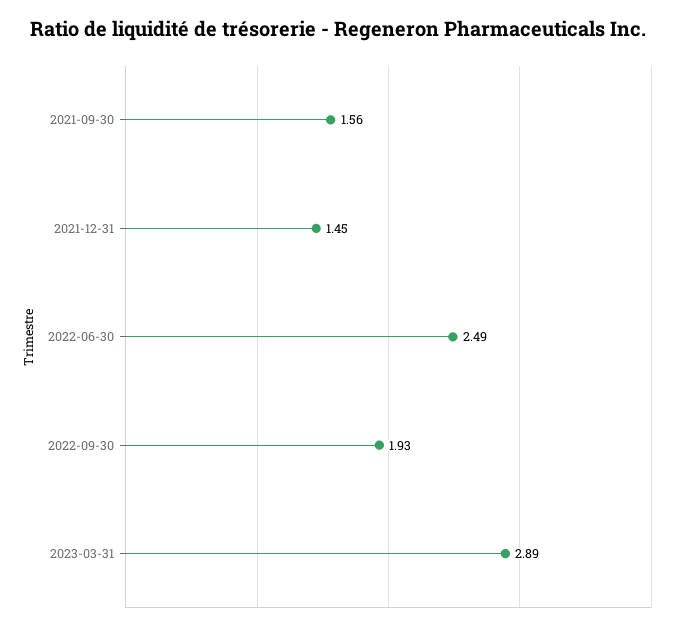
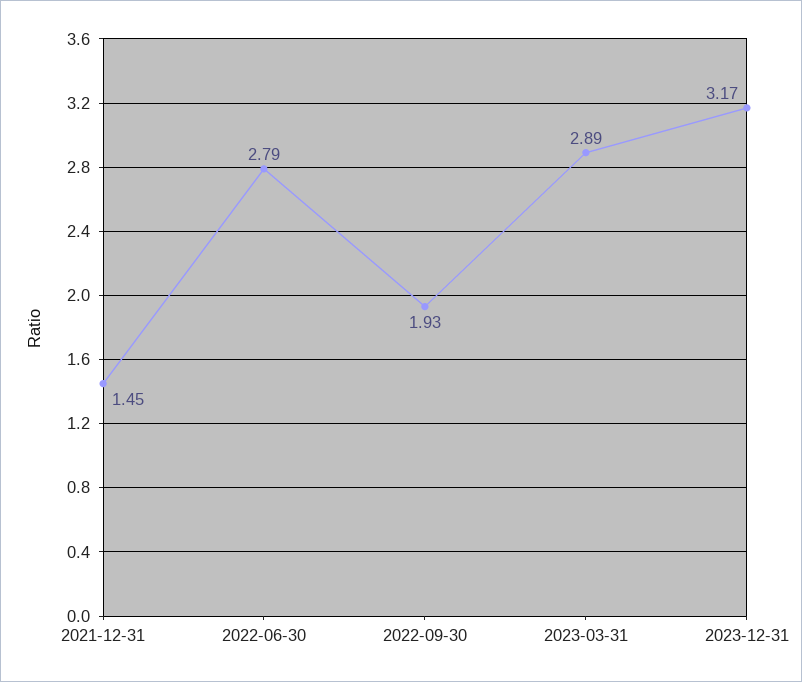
2021-09-30: 1.56 -> none
2022-06-30: 2.49 -> 2.79
2023-12-31: none -> 3.17

